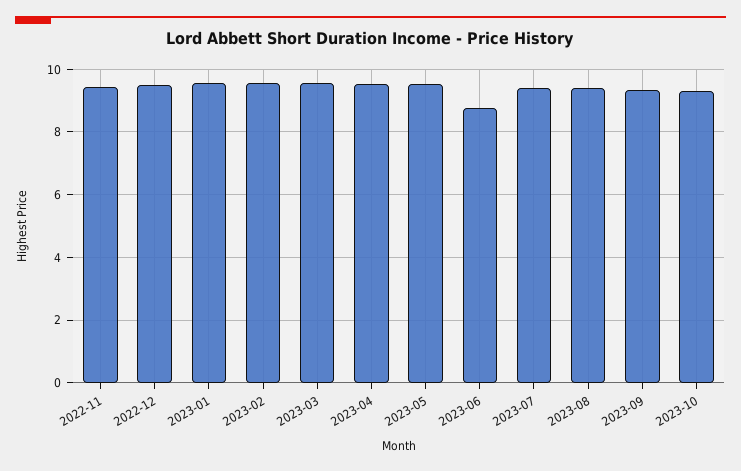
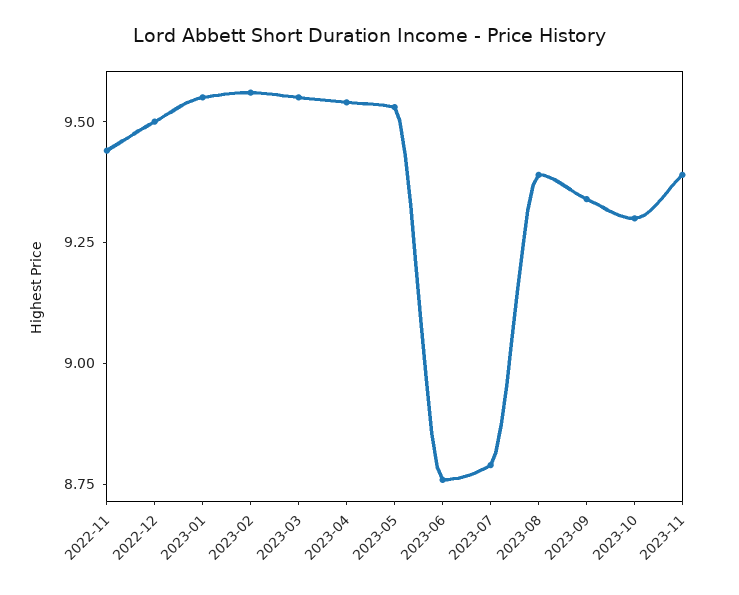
2023-07: 9.4 -> 8.8
2023-11: none -> 9.4

